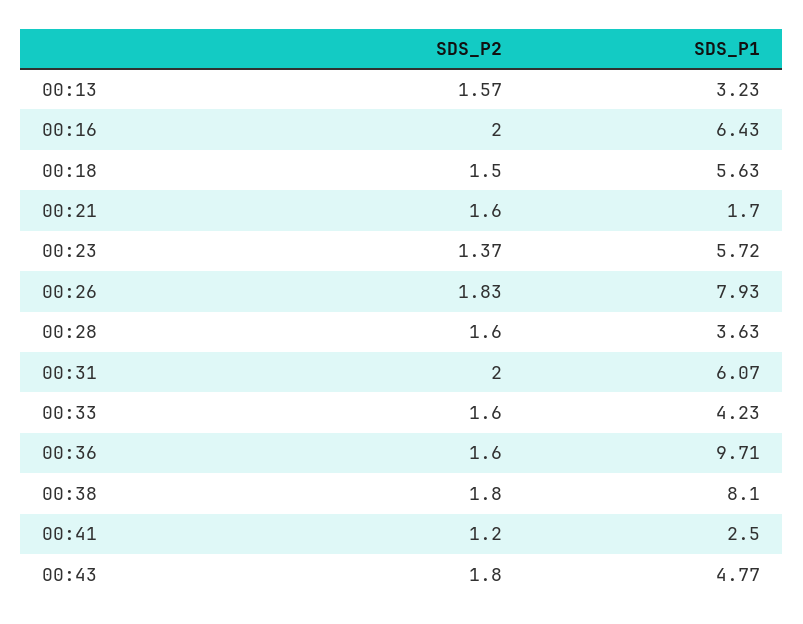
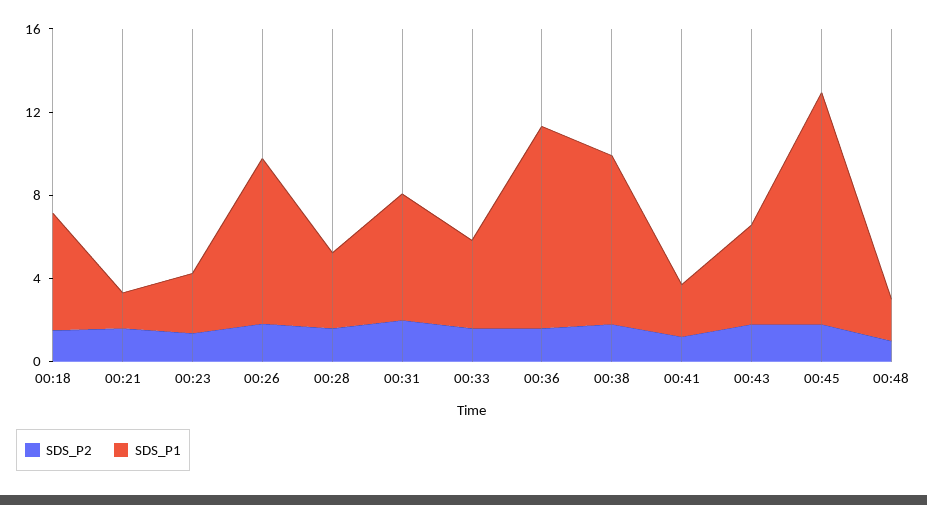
SDS_P2, 00:13: 1.57 -> none
SDS_P1, 00:13: 3.23 -> none
SDS_P2, 00:16: 2 -> none
SDS_P1, 00:16: 6.43 -> none
SDS_P1, 00:23: 5.72 -> 3
SDS_P2, 00:45: none -> 2
SDS_P1, 00:45: none -> 11
SDS_P2, 00:48: none -> 1
SDS_P1, 00:48: none -> 2

